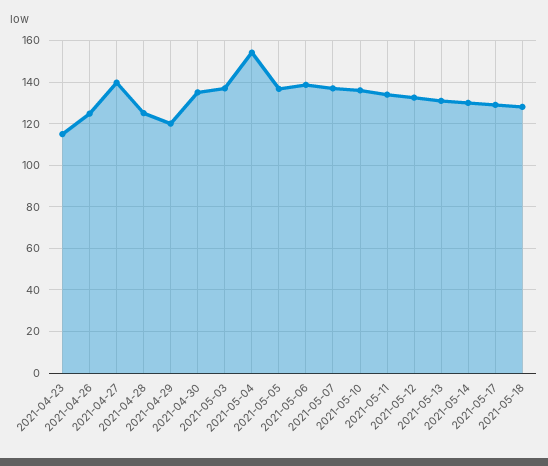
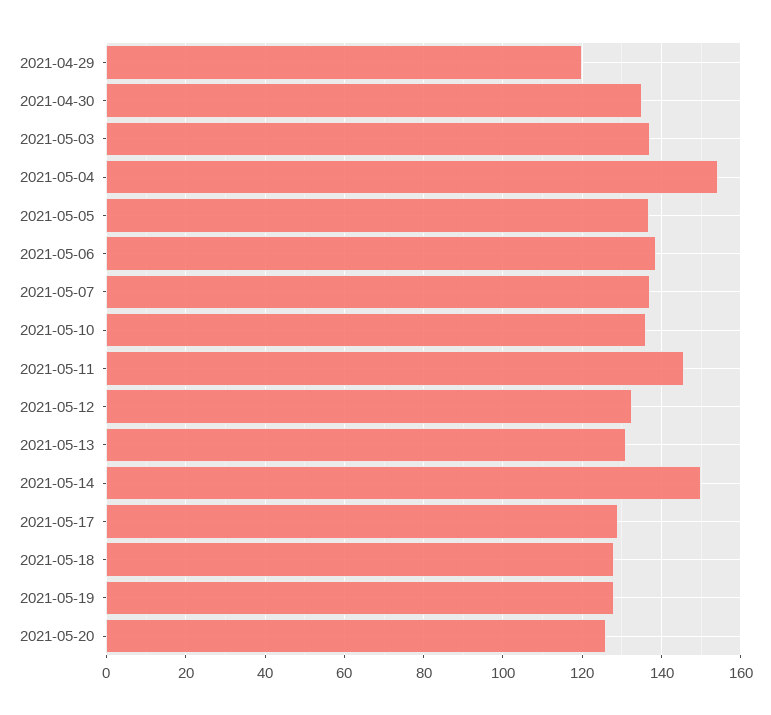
2021-04-23: 115 -> none
2021-04-26: 125 -> none
2021-04-27: 140 -> none
2021-04-28: 125 -> none
2021-05-11: 135 -> 146
2021-05-14: 130 -> 150
2021-05-19: none -> 128
2021-05-20: none -> 126

